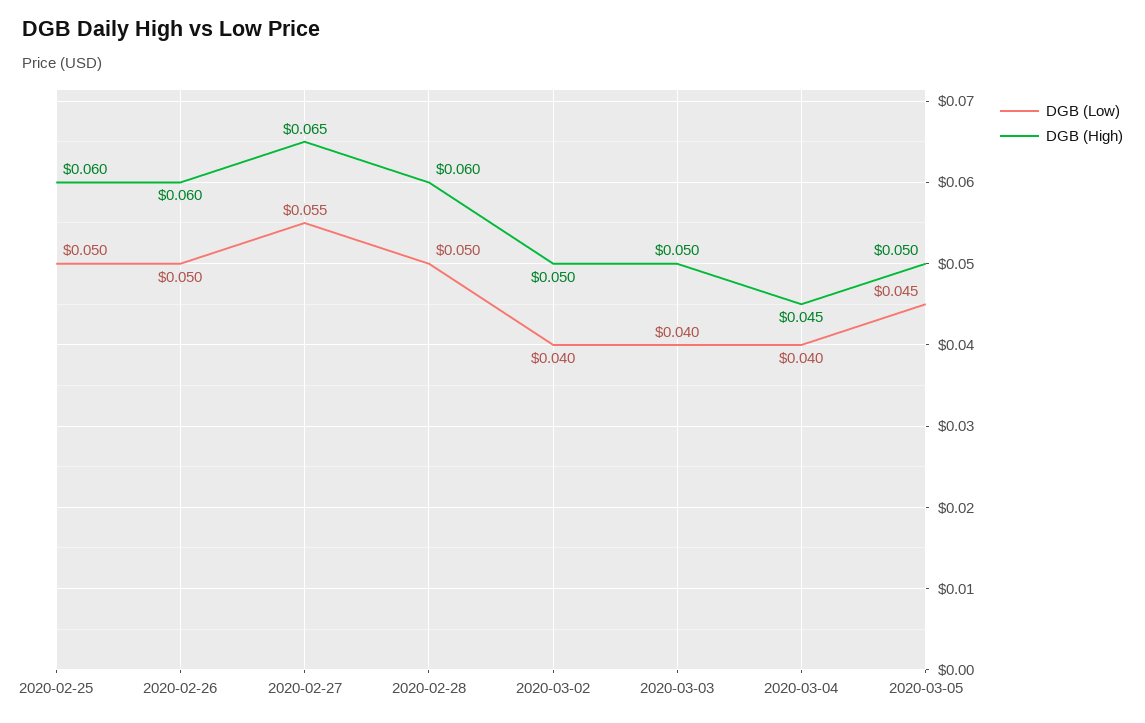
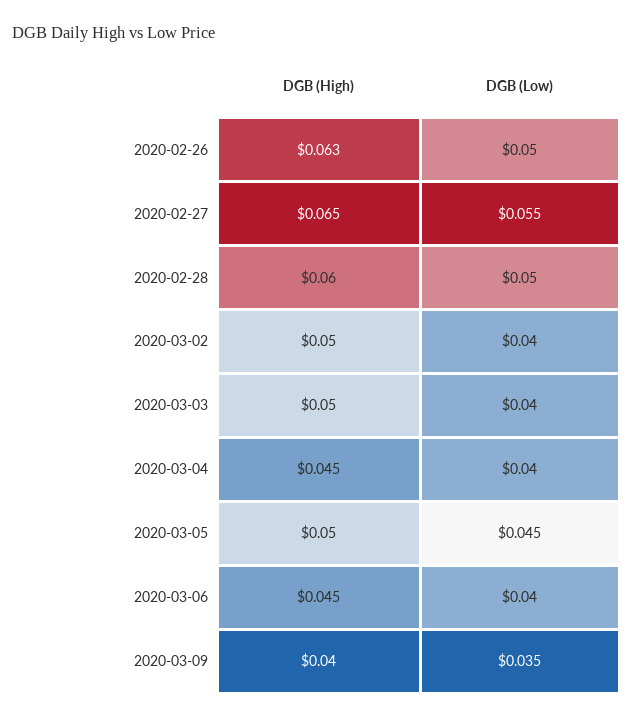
DGB (Low), 2020-02-25: 0.05 -> none
DGB (High), 2020-02-25: 0.06 -> none
DGB (High), 2020-02-26: 0.06 -> 0.063
DGB (High), 2020-03-06: none -> 0.045
DGB (Low), 2020-03-06: none -> 0.04
DGB (High), 2020-03-09: none -> 0.04
DGB (Low), 2020-03-09: none -> 0.035

